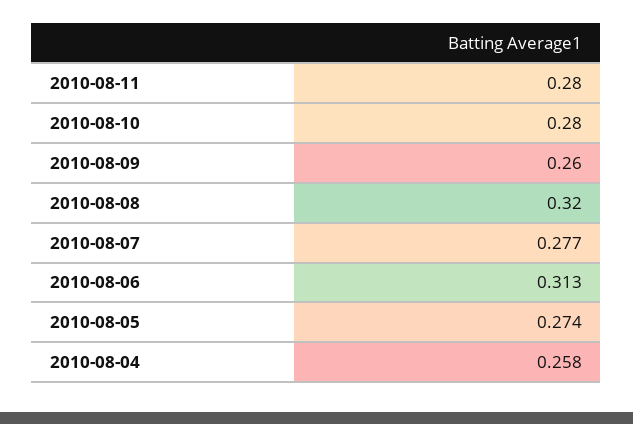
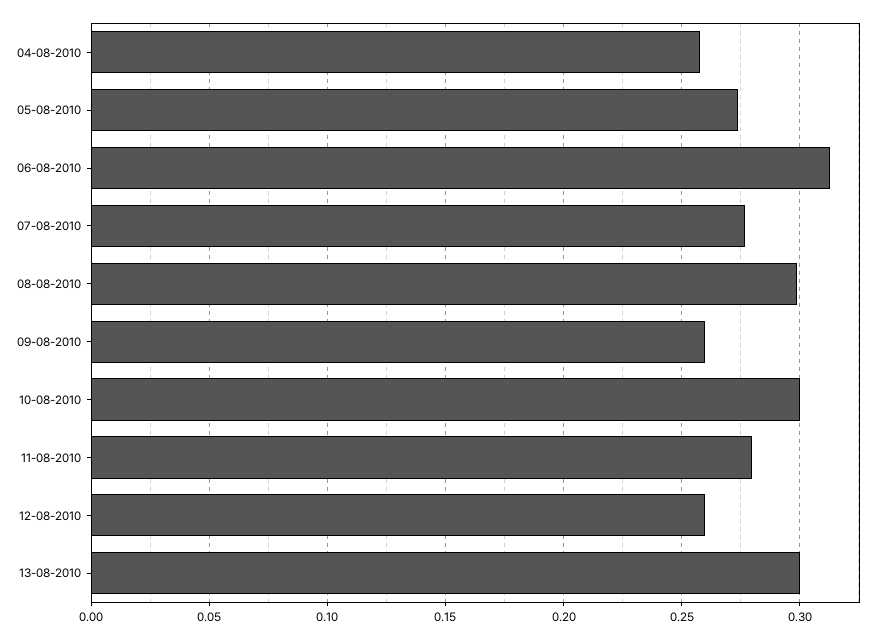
2010-08-10: 0.28 -> 0.3
2010-08-08: 0.32 -> 0.3
12-08-2010: none -> 0.26
13-08-2010: none -> 0.3

